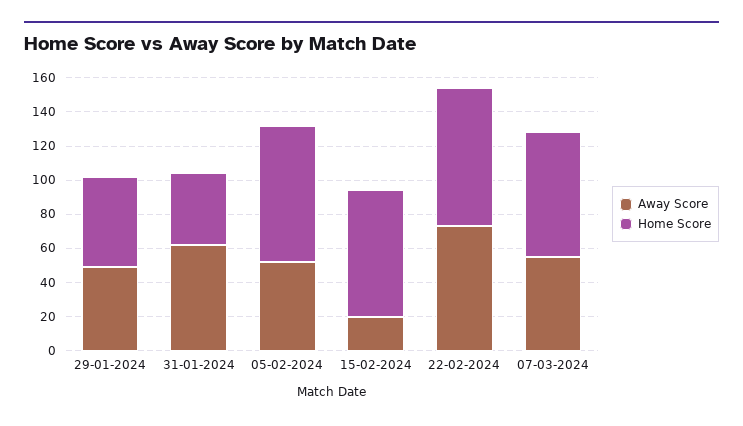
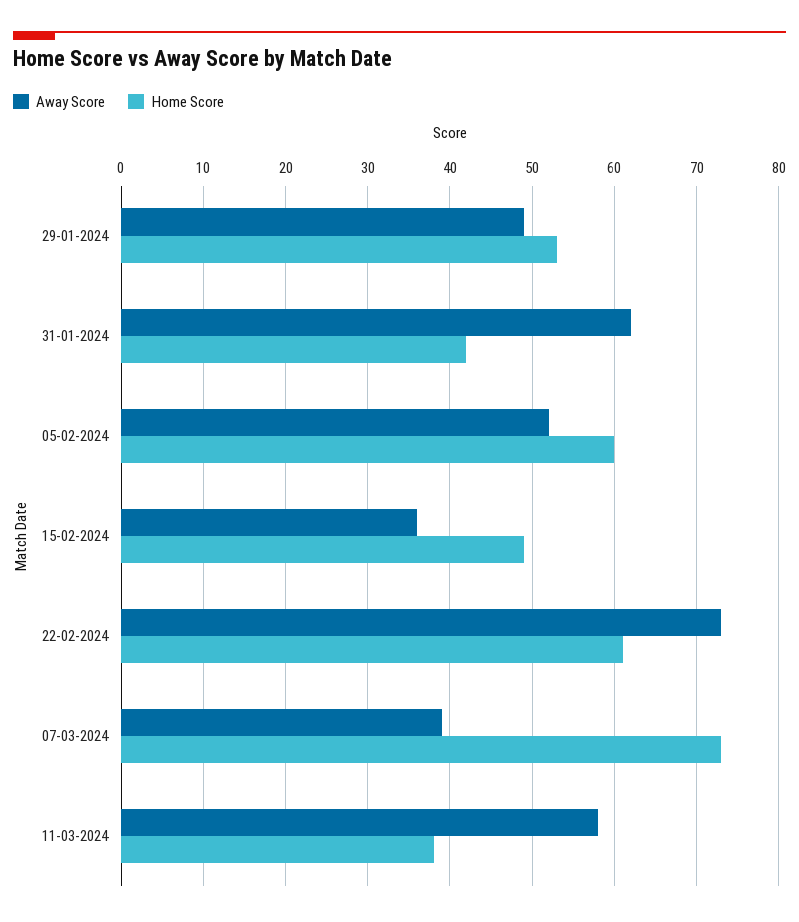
Home Score, 05-02-2024: 80 -> 60
Away Score, 15-02-2024: 20 -> 36
Home Score, 15-02-2024: 75 -> 49
Home Score, 22-02-2024: 80 -> 61
Away Score, 07-03-2024: 55 -> 39
Away Score, 11-03-2024: none -> 58
Home Score, 11-03-2024: none -> 38

